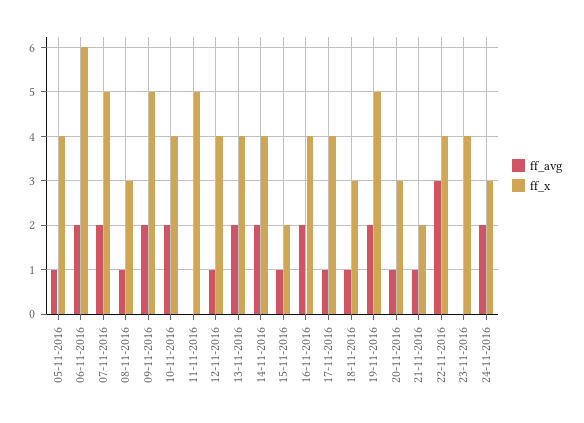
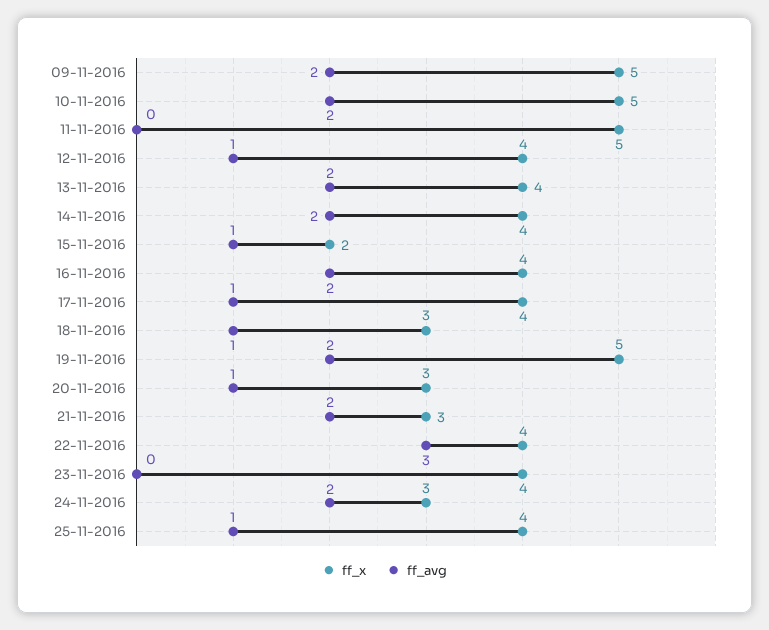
ff_avg, 05-11-2016: 1 -> none
ff_x, 05-11-2016: 4 -> none
ff_avg, 06-11-2016: 2 -> none
ff_x, 06-11-2016: 6 -> none
ff_avg, 07-11-2016: 2 -> none
ff_x, 07-11-2016: 5 -> none
ff_avg, 08-11-2016: 1 -> none
ff_x, 08-11-2016: 3 -> none
ff_x, 10-11-2016: 4 -> 5
ff_avg, 21-11-2016: 1 -> 2
ff_x, 21-11-2016: 2 -> 3
ff_x, 25-11-2016: none -> 4
ff_avg, 25-11-2016: none -> 1

